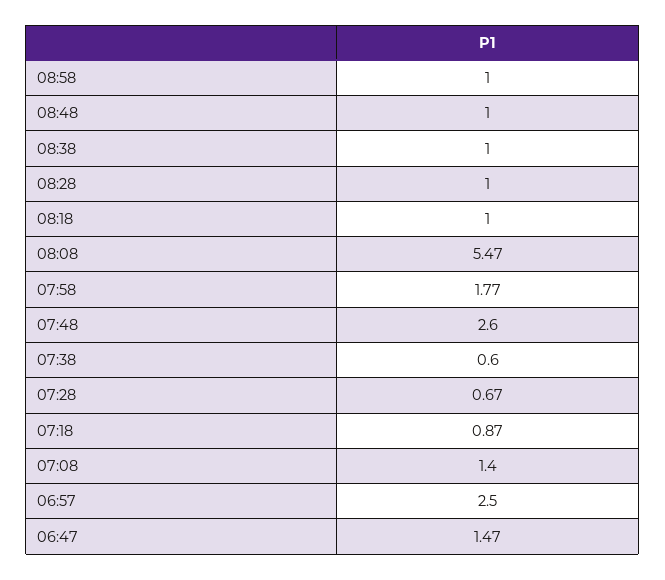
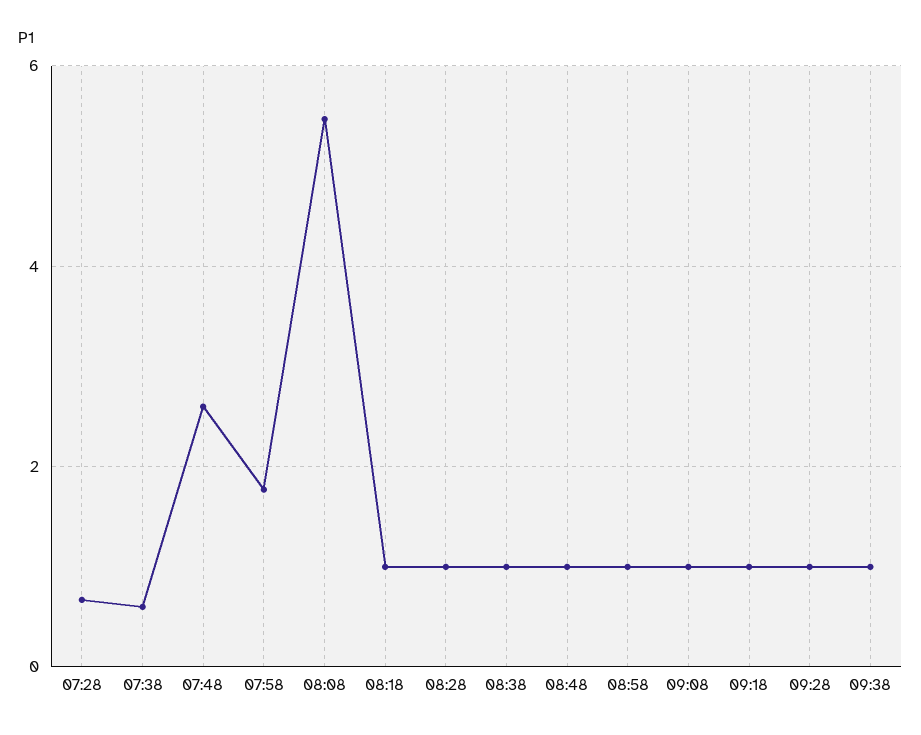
07:18: 0.87 -> none
07:08: 1.4 -> none
06:57: 2.5 -> none
06:47: 1.47 -> none
09:08: none -> 1
09:18: none -> 1
09:28: none -> 1
09:38: none -> 1

